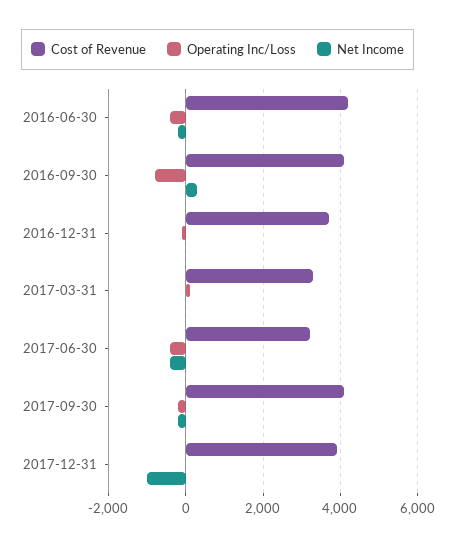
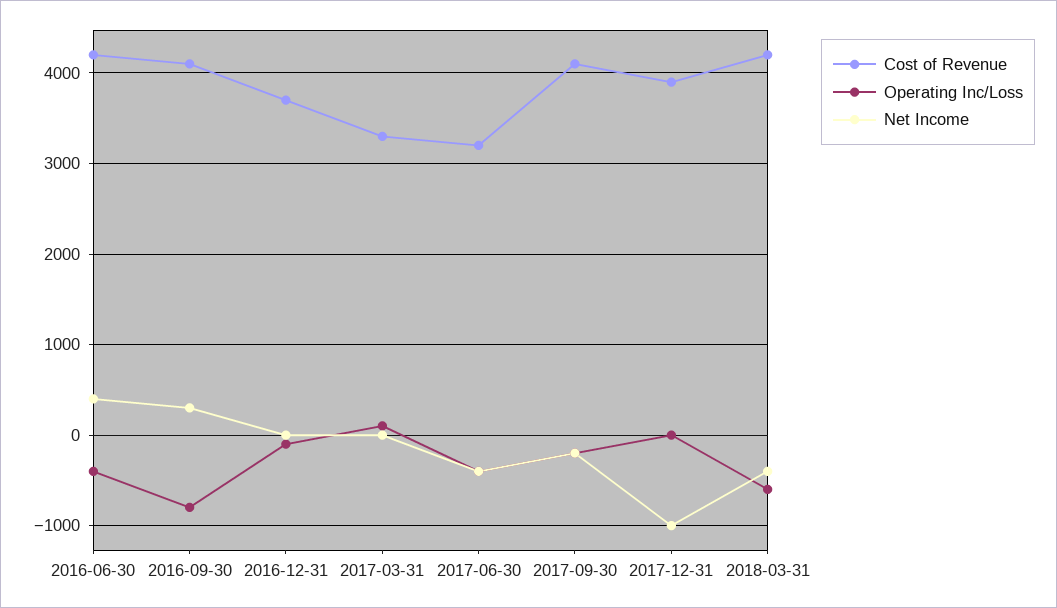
Net Income, 2016-06-30: -200 -> 400
Cost of Revenue, 2018-03-31: none -> 4200
Operating Inc/Loss, 2018-03-31: none -> -600
Net Income, 2018-03-31: none -> -400

